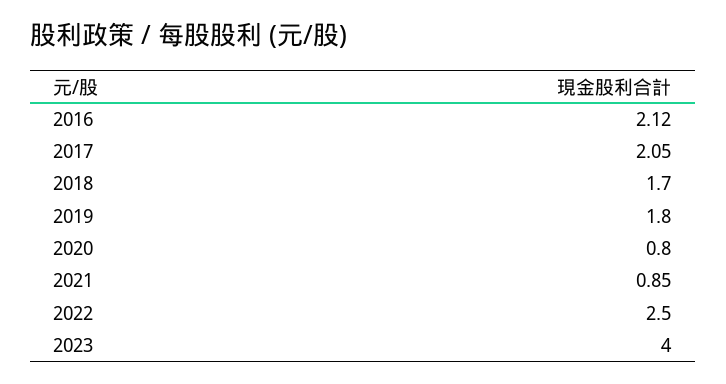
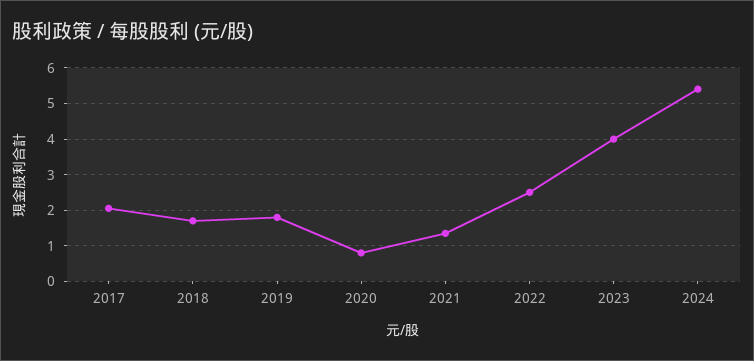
2016: 2.12 -> none
2021: 0.85 -> 1.4
2024: none -> 5.4

